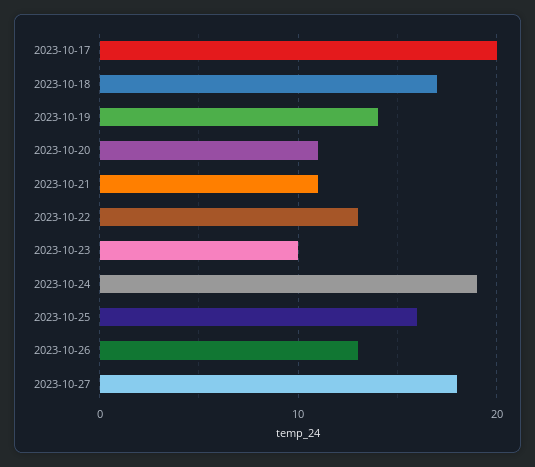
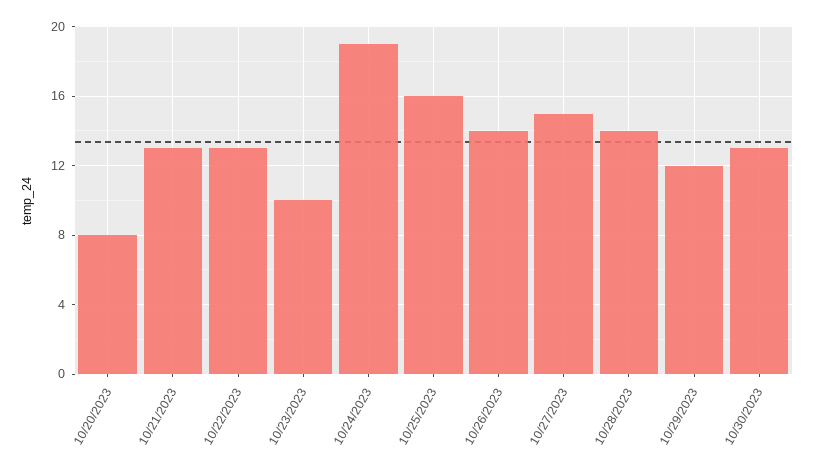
2023-10-17: 20 -> none
2023-10-18: 17 -> none
2023-10-19: 14 -> none
2023-10-20: 11 -> 8
2023-10-21: 11 -> 13
2023-10-26: 13 -> 14
2023-10-27: 18 -> 15
10/28/2023: none -> 14
10/29/2023: none -> 12
10/30/2023: none -> 13

